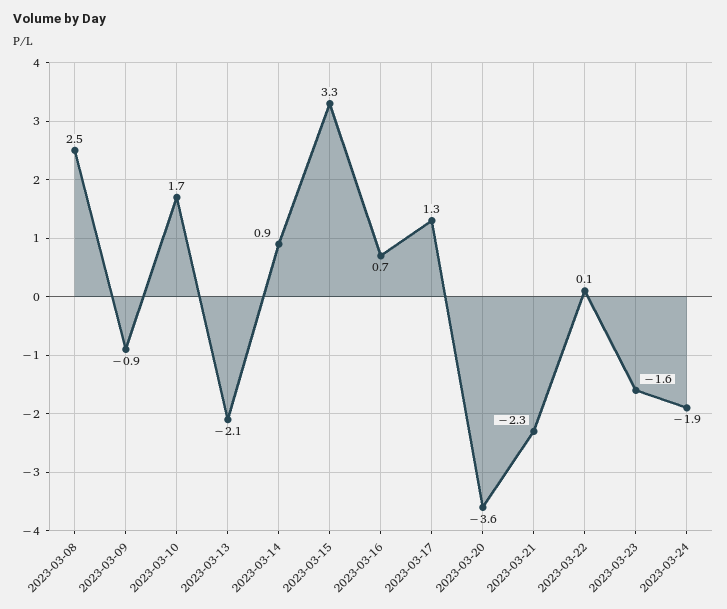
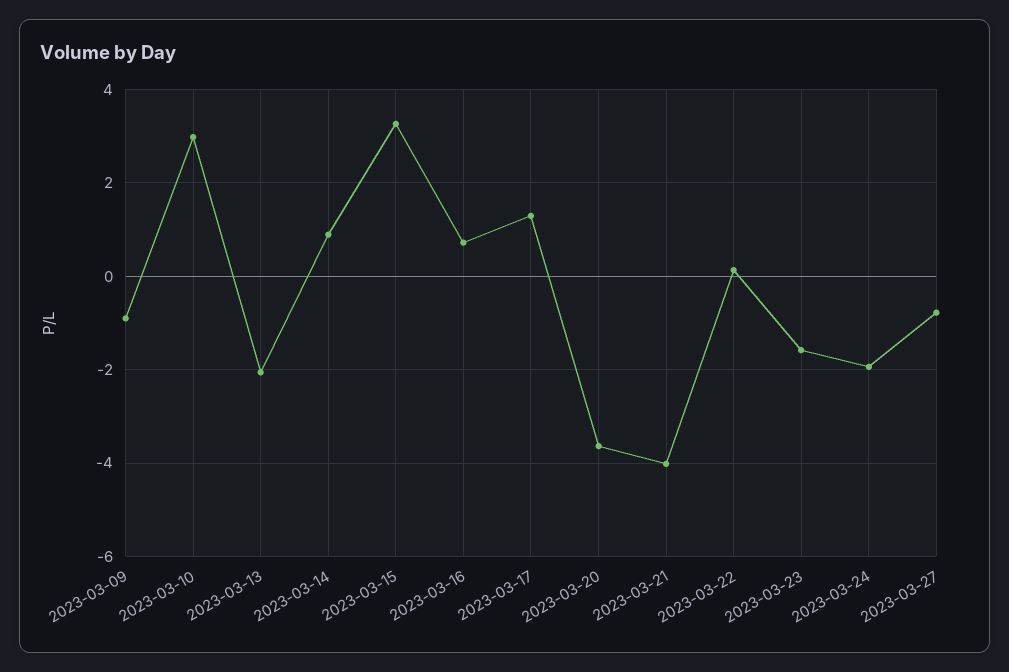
2023-03-08: 2.5 -> none
2023-03-10: 1.7 -> 3
2023-03-21: -2.3 -> -4
2023-03-27: none -> -0.8

